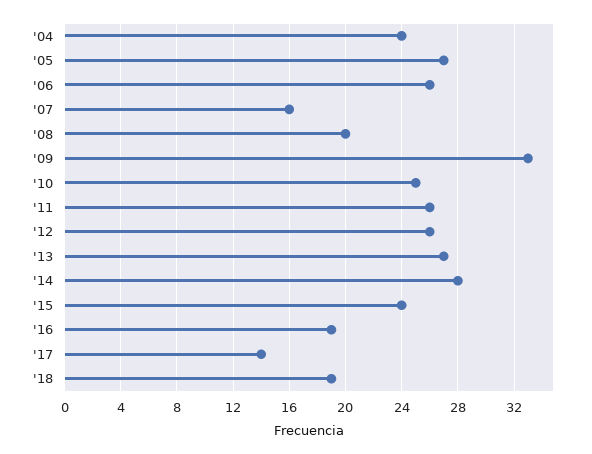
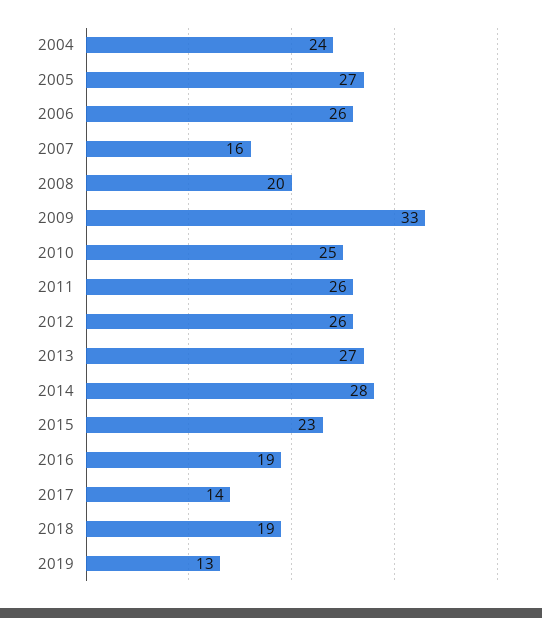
'15: 24 -> 23
2019: none -> 13

